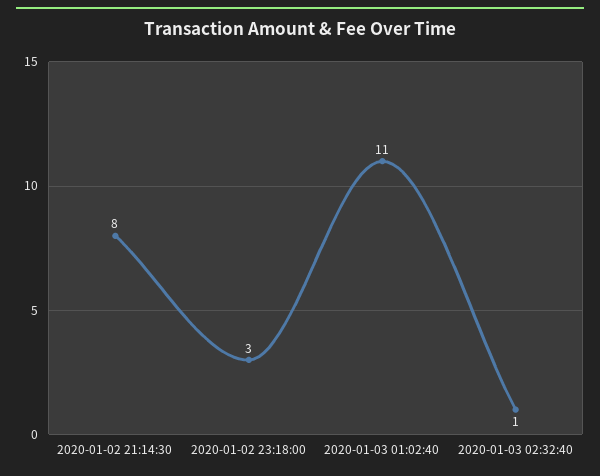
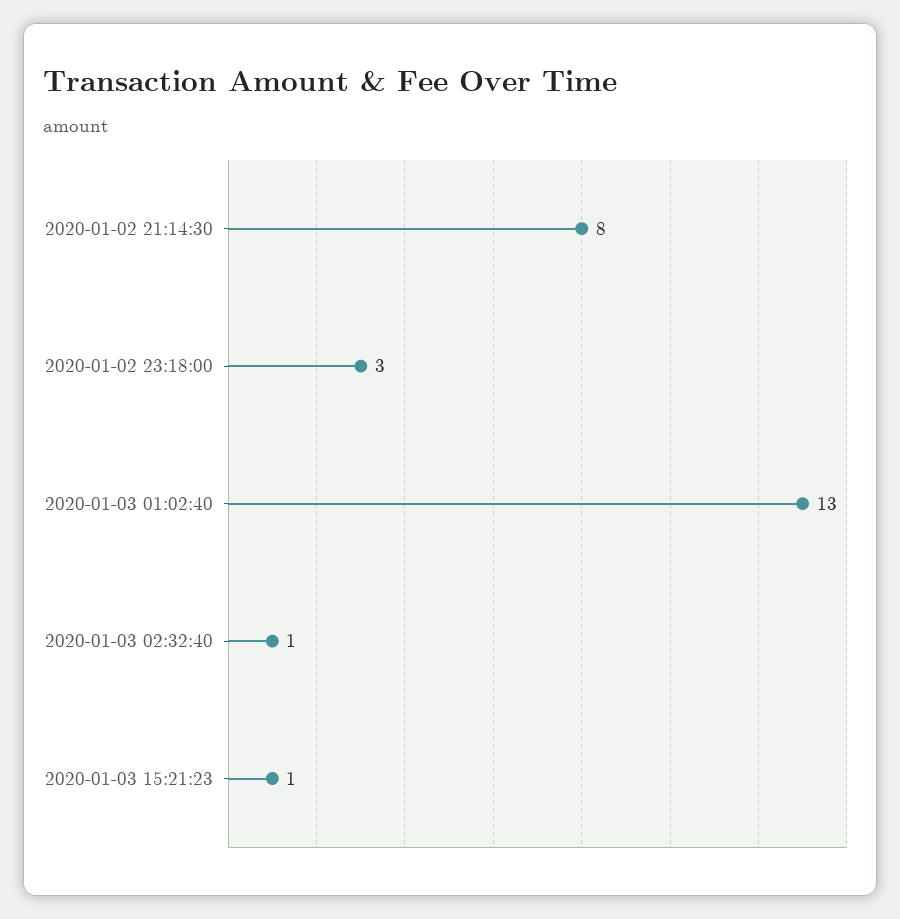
2020-01-03 01:02:40: 11 -> 13
2020-01-03 15:21:23: none -> 1

